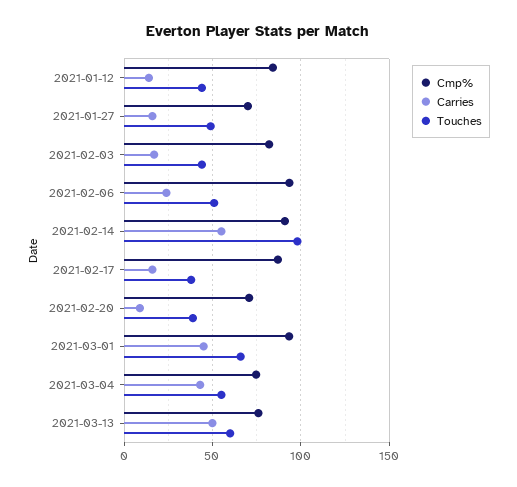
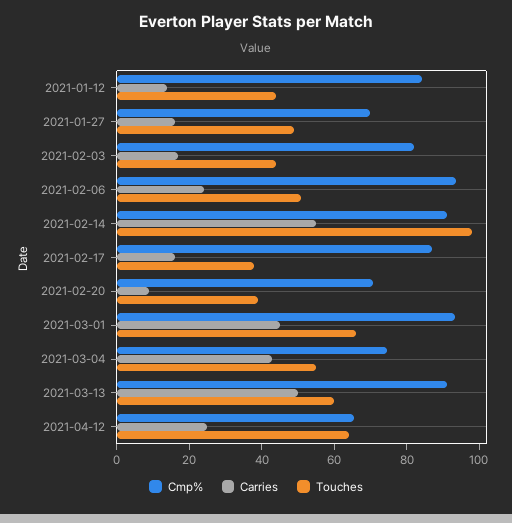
Cmp%, 2021-03-13: 75 -> 90
Cmp%, 2021-04-12: none -> 65
Carries, 2021-04-12: none -> 25
Touches, 2021-04-12: none -> 65

